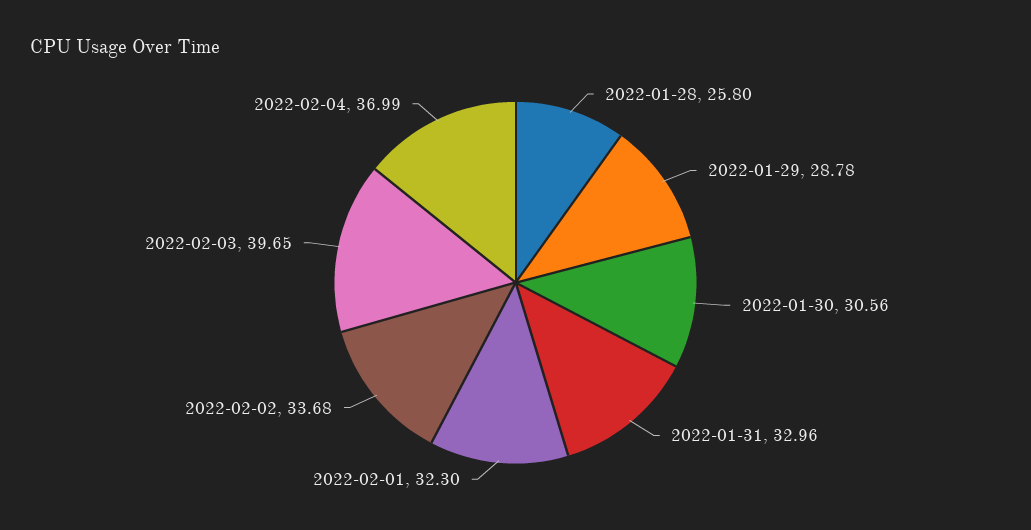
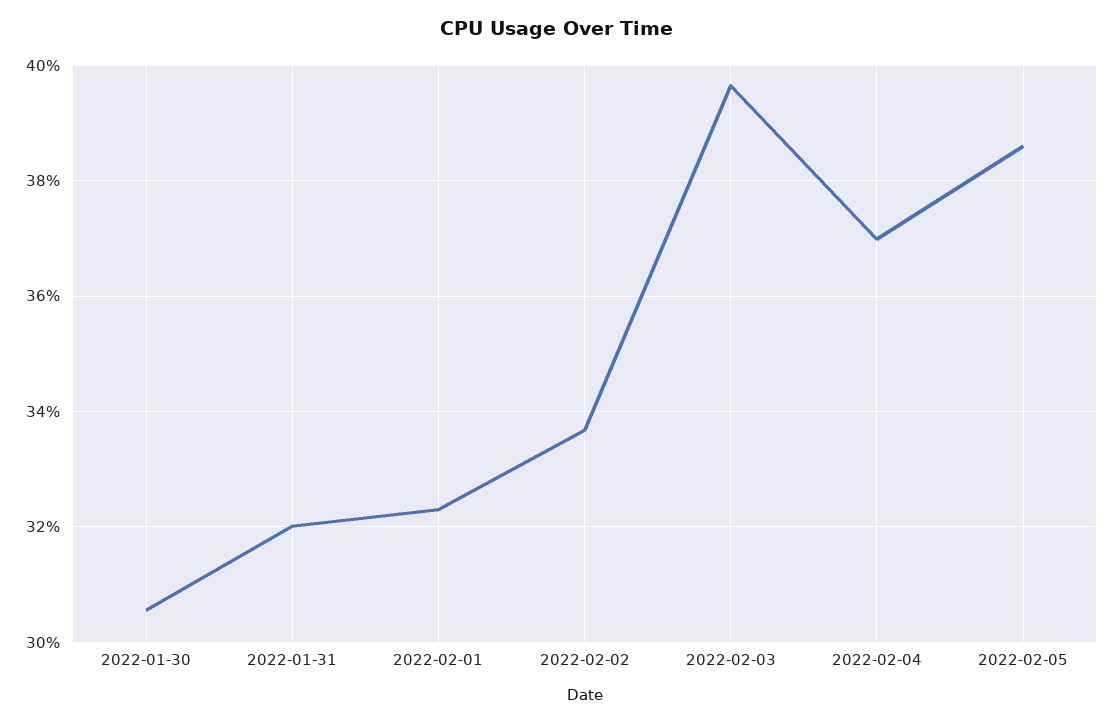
2022-01-28: 25.8 -> none
2022-01-29: 28.78 -> none
2022-01-31: 32.96 -> 32
2022-02-05: none -> 38.6

